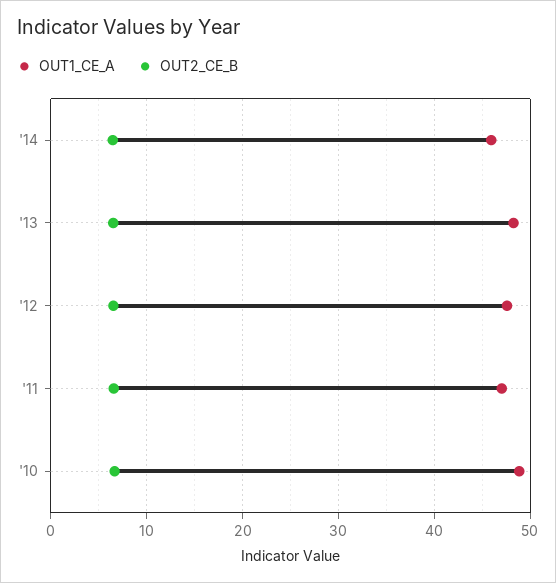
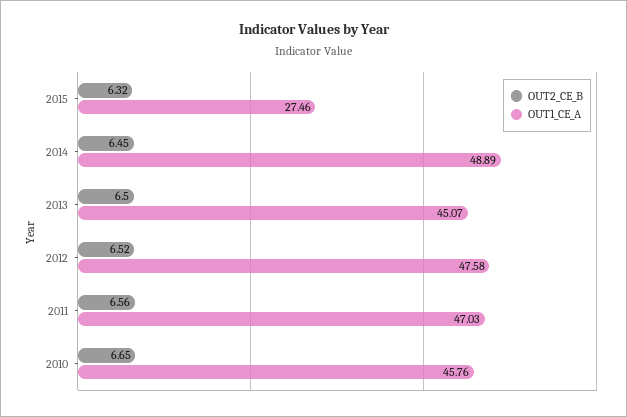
OUT1_CE_A, '14: 46 -> 48.89
OUT1_CE_A, '13: 48 -> 45.07
OUT1_CE_A, '10: 49 -> 45.76
OUT2_CE_B, 2015: none -> 6.32
OUT1_CE_A, 2015: none -> 27.46

